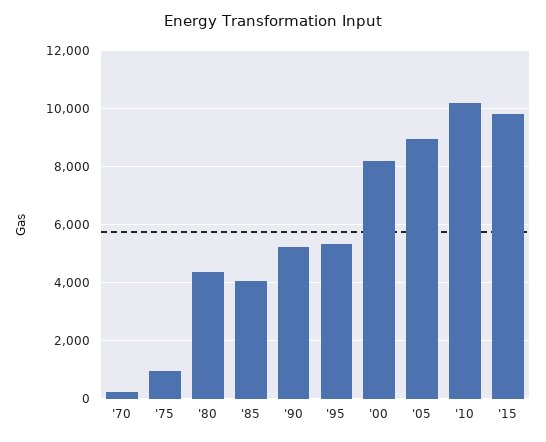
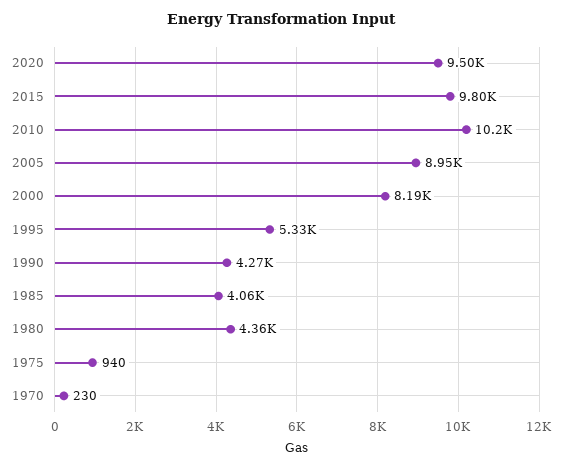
'90: 5250 -> 4270
2020: none -> 9500

